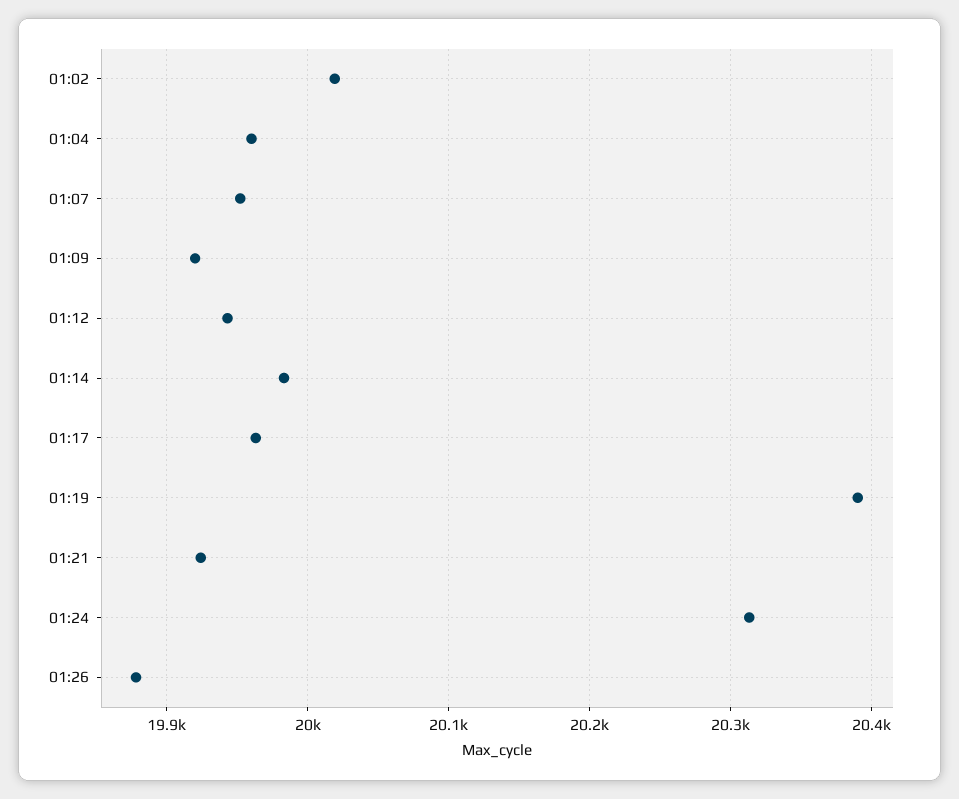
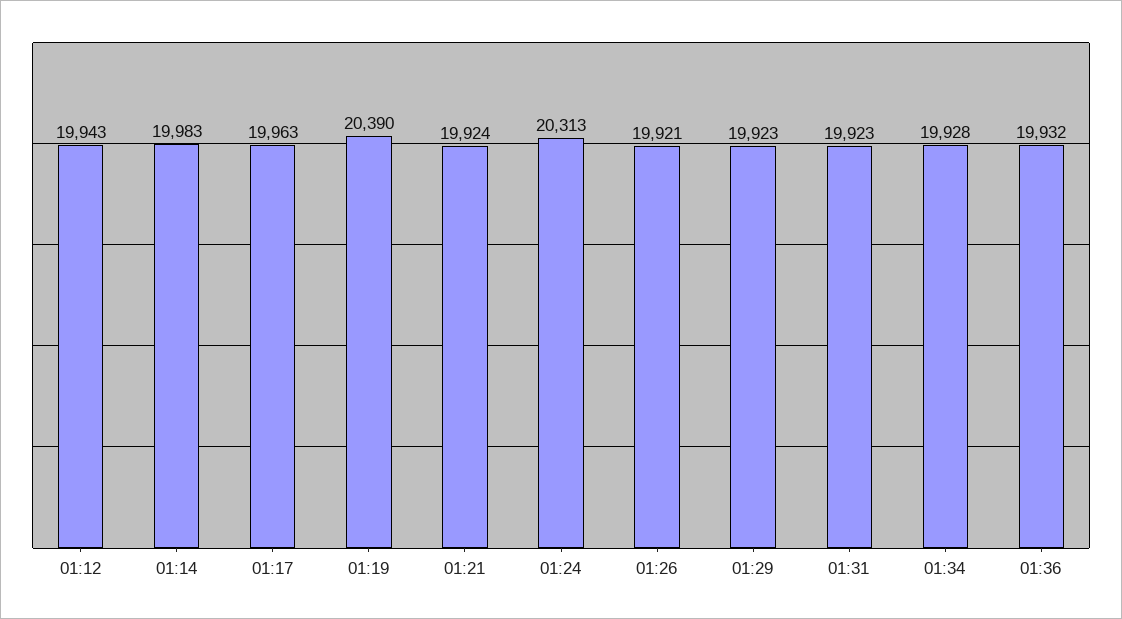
01:02: 20020 -> none
01:04: 19960 -> none
01:07: 19950 -> none
01:09: 19920 -> none
01:26: 19880 -> 19921
01:29: none -> 19923
01:31: none -> 19923
01:34: none -> 19928
01:36: none -> 19932

